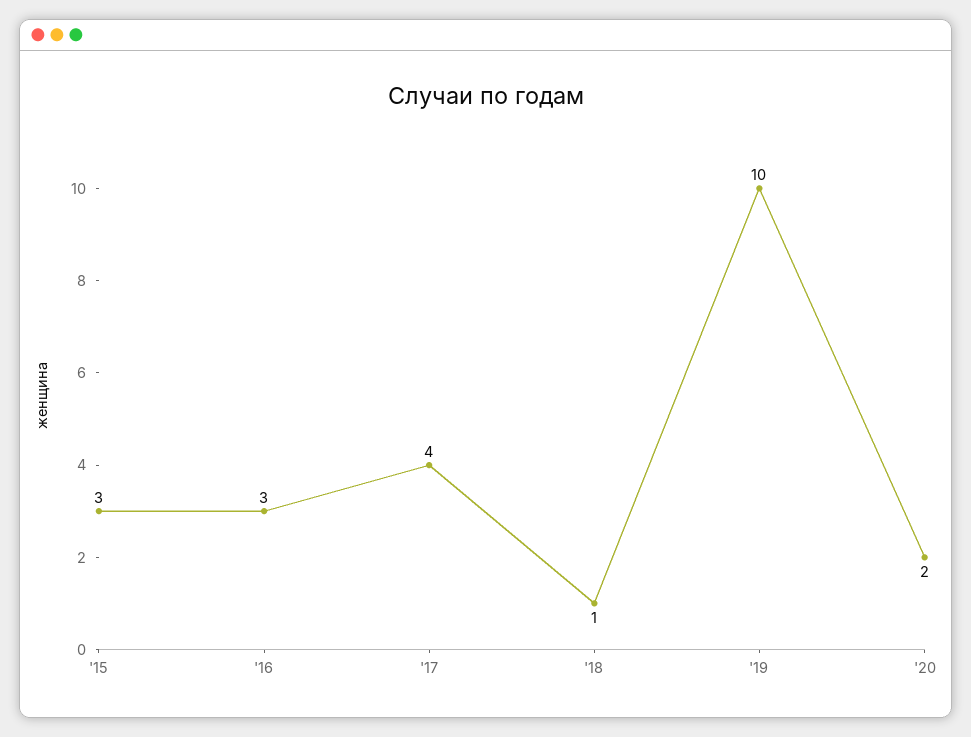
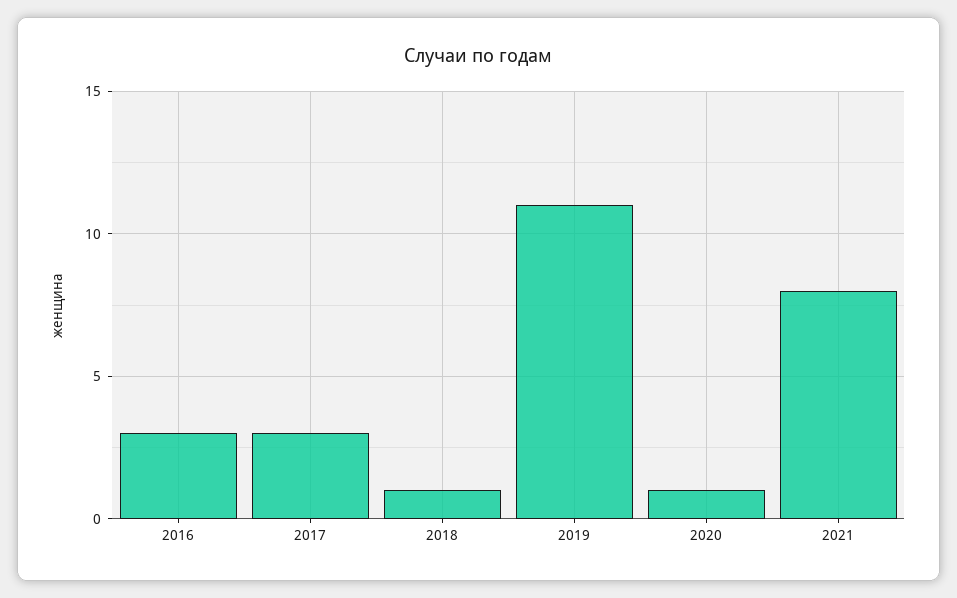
'15: 3 -> none
'17: 4 -> 3
'19: 10 -> 11
'20: 2 -> 1
2021: none -> 8

